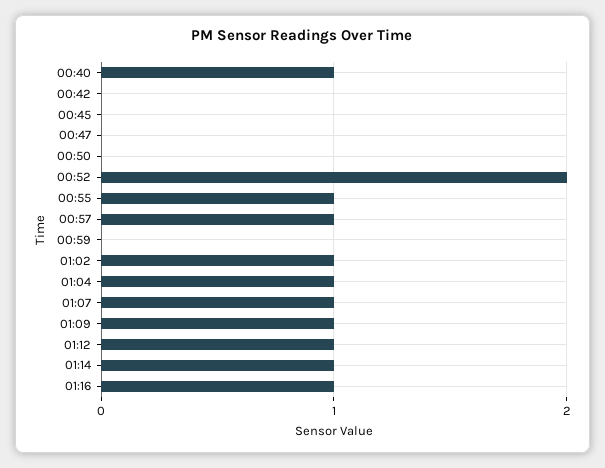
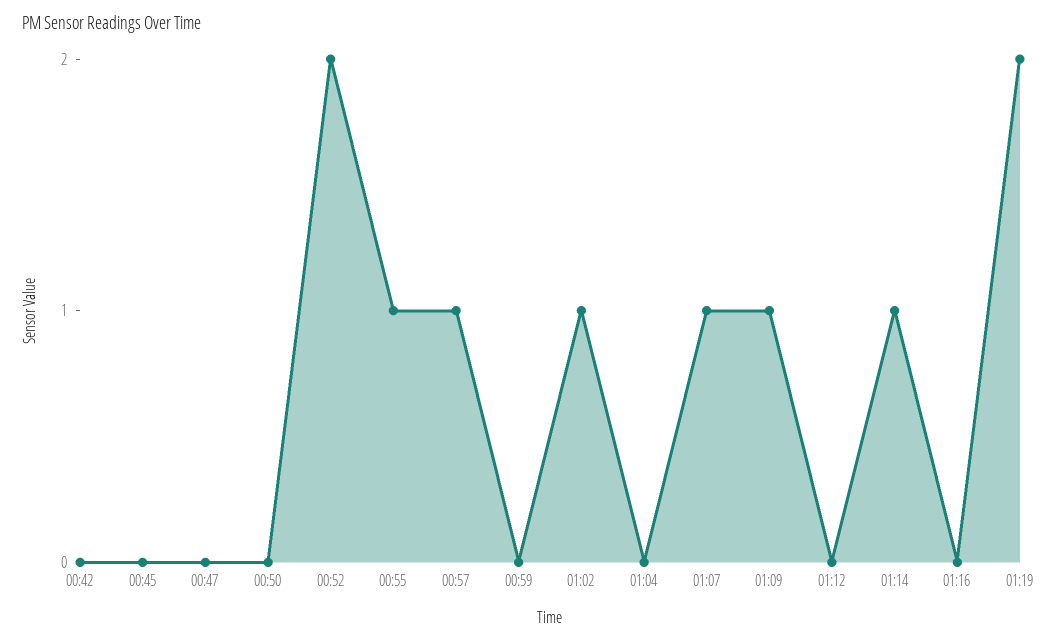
00:40: 1 -> none
01:04: 1 -> 0
01:12: 1 -> 0
01:16: 1 -> 0
01:19: none -> 2

